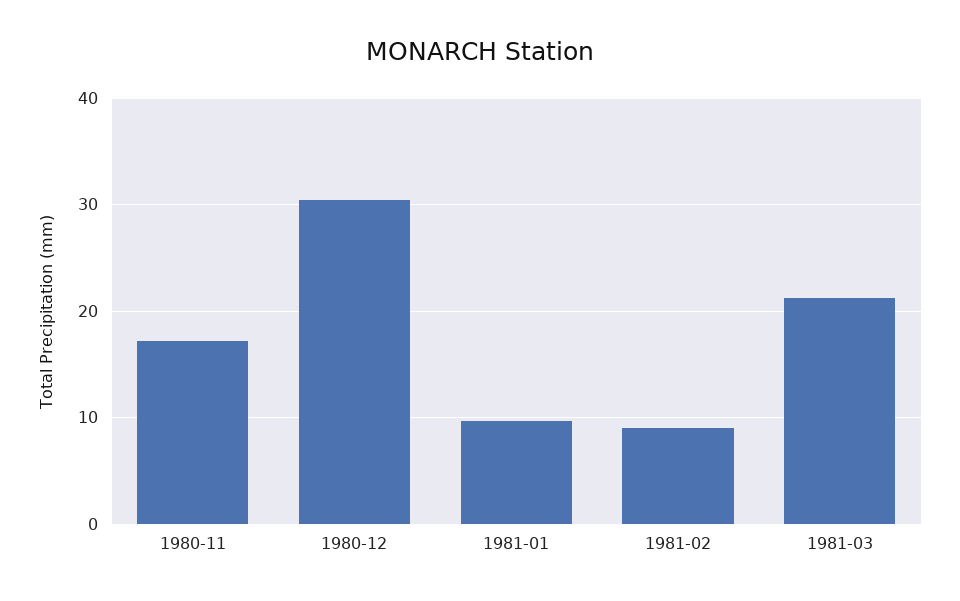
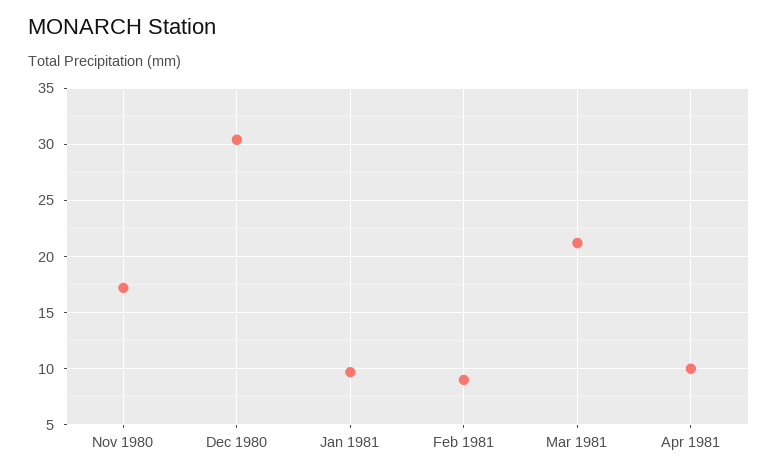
Apr 1981: none -> 10

